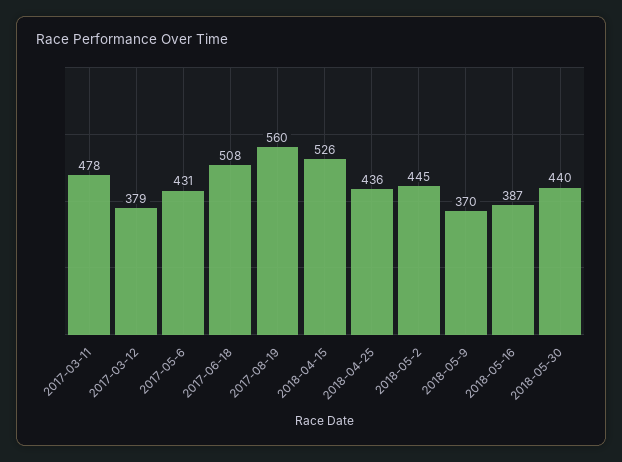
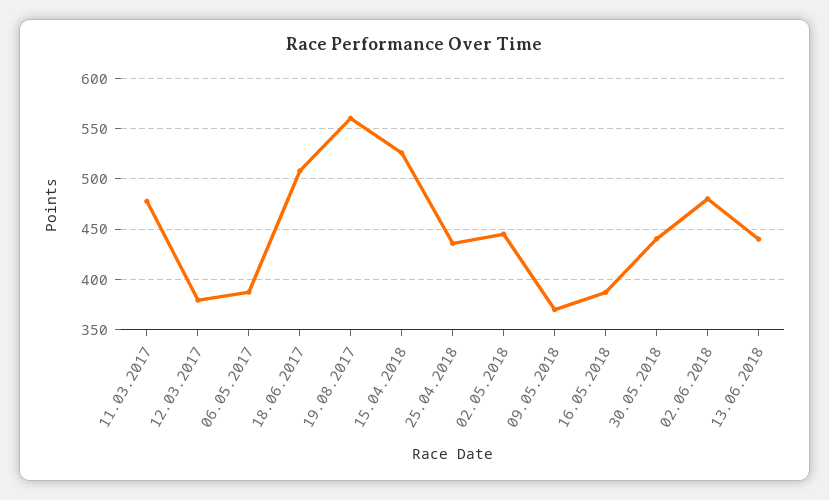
2017-05-6: 431 -> 390
02.06.2018: none -> 480
13.06.2018: none -> 440

